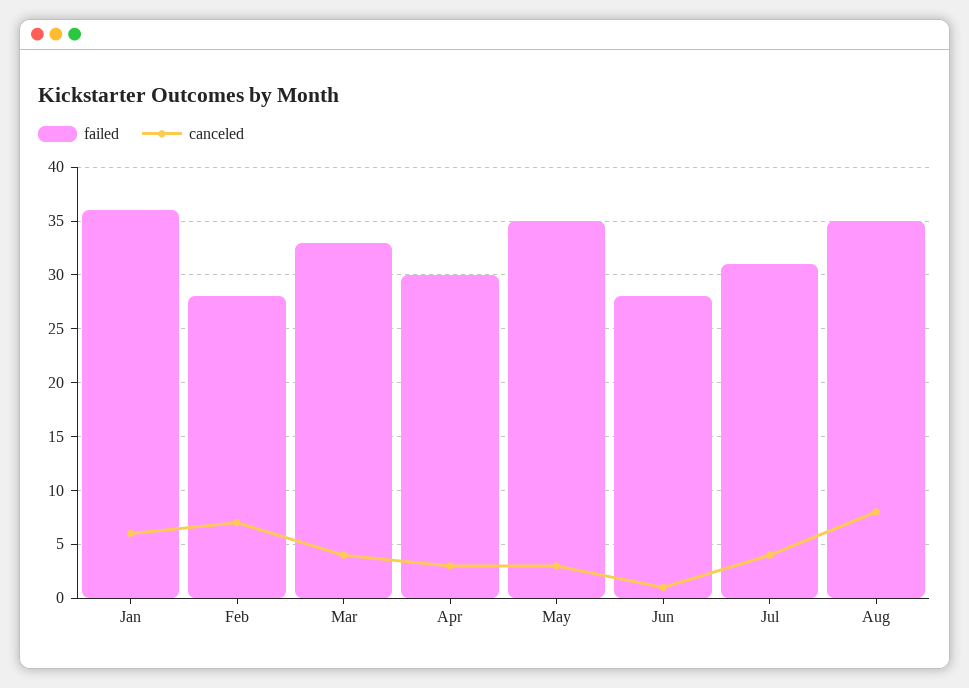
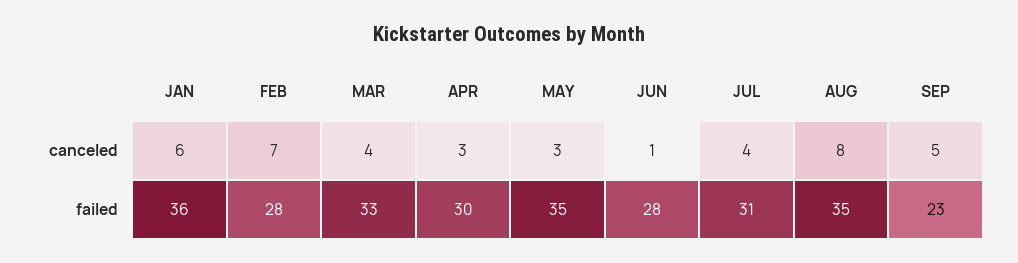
canceled, SEP: none -> 5
failed, SEP: none -> 23

